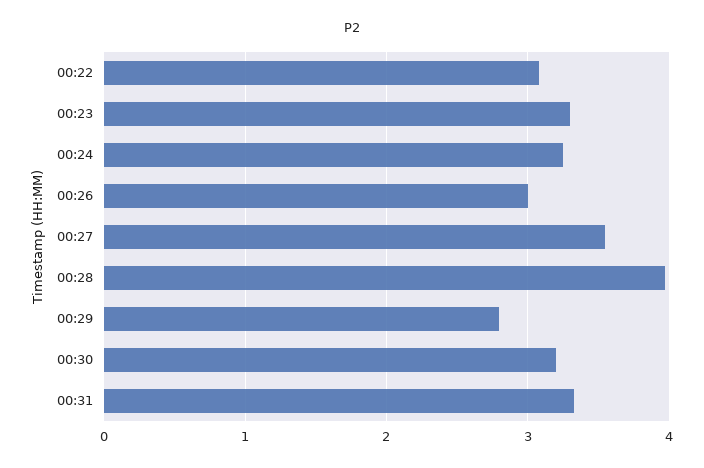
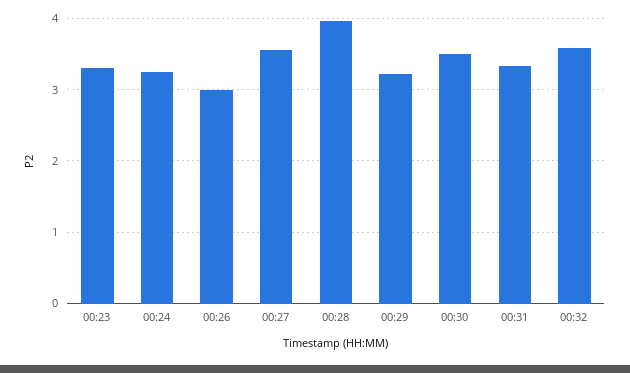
00:22: 3.1 -> none
00:29: 2.8 -> 3.2
00:30: 3.2 -> 3.5
00:32: none -> 3.6

